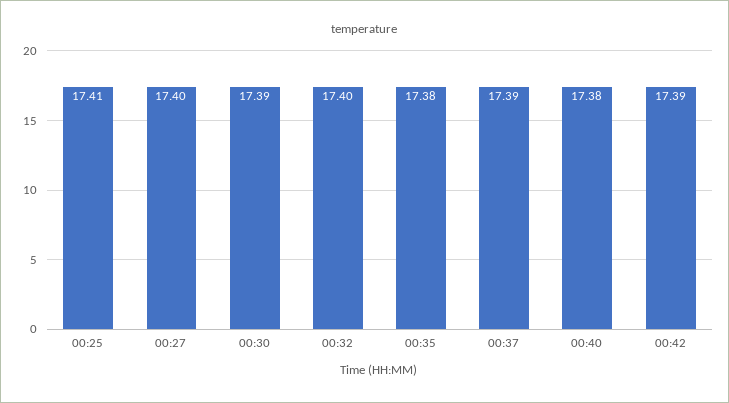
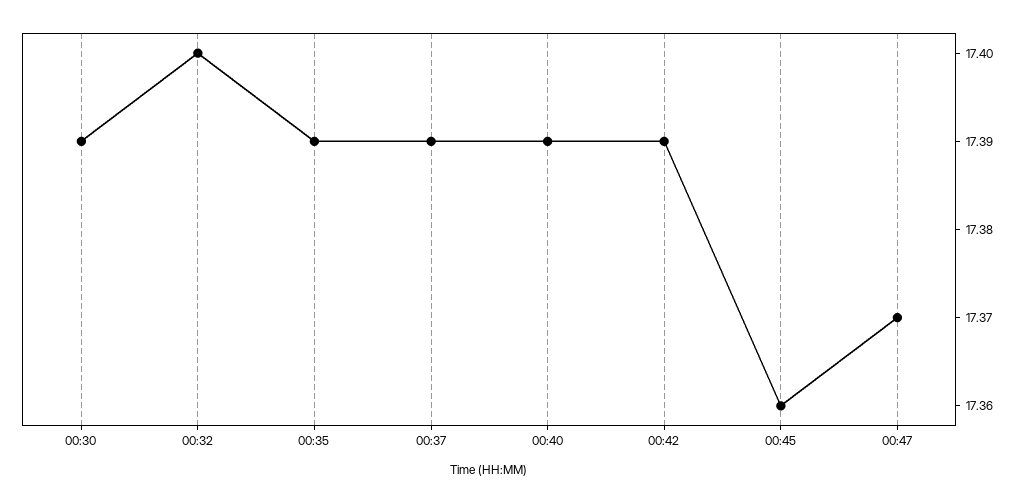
00:25: 17.41 -> none
00:27: 17.4 -> none
00:35: 17.38 -> 17.39
00:40: 17.38 -> 17.39
00:45: none -> 17.36
00:47: none -> 17.37

